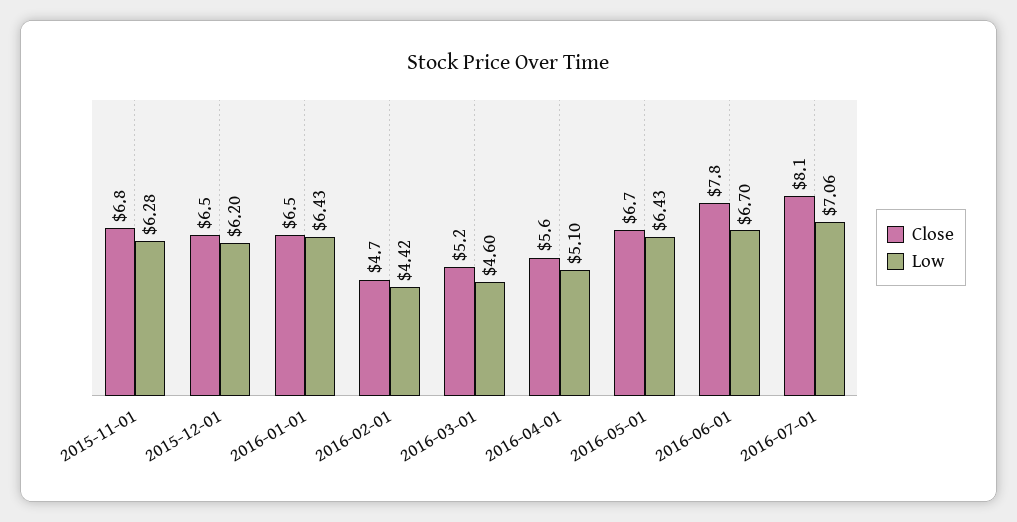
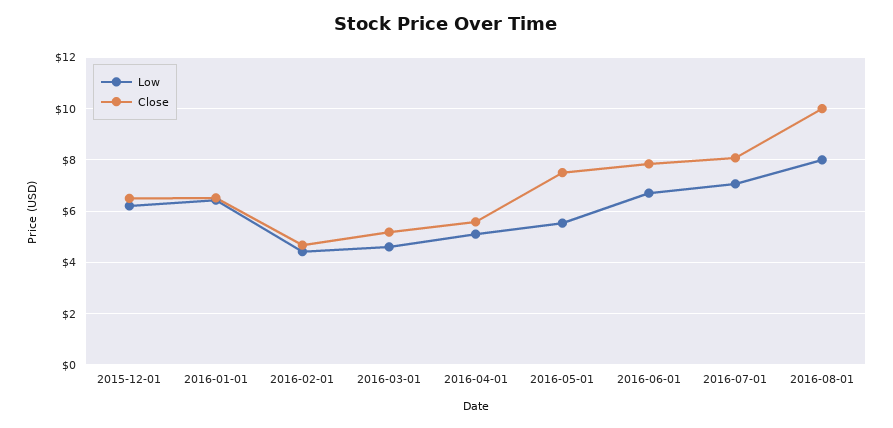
Close, 2015-11-01: 6.8 -> none
Low, 2015-11-01: 6.28 -> none
Close, 2016-05-01: 6.7 -> 7.5
Low, 2016-05-01: 6.43 -> 5.5
Low, 2016-08-01: none -> 8
Close, 2016-08-01: none -> 10

